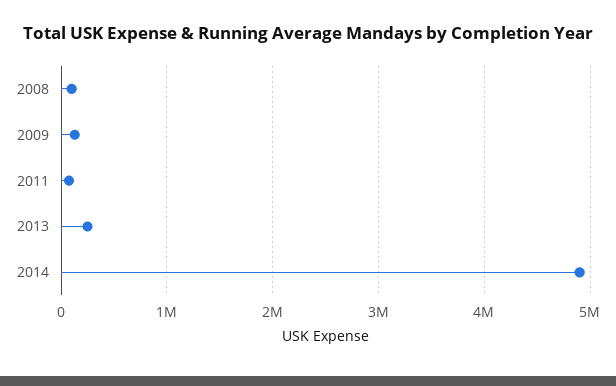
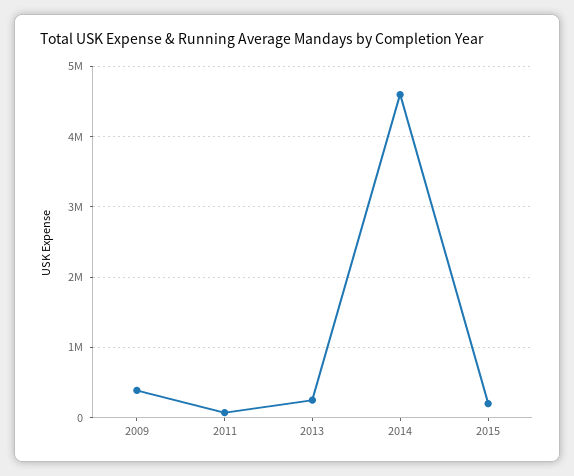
2008: 100000 -> none
2009: 100000 -> 400000
2014: 4900000 -> 4600000
2015: none -> 200000

